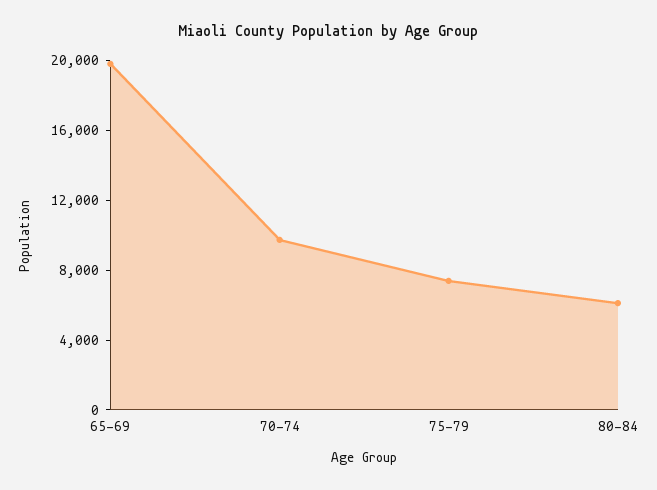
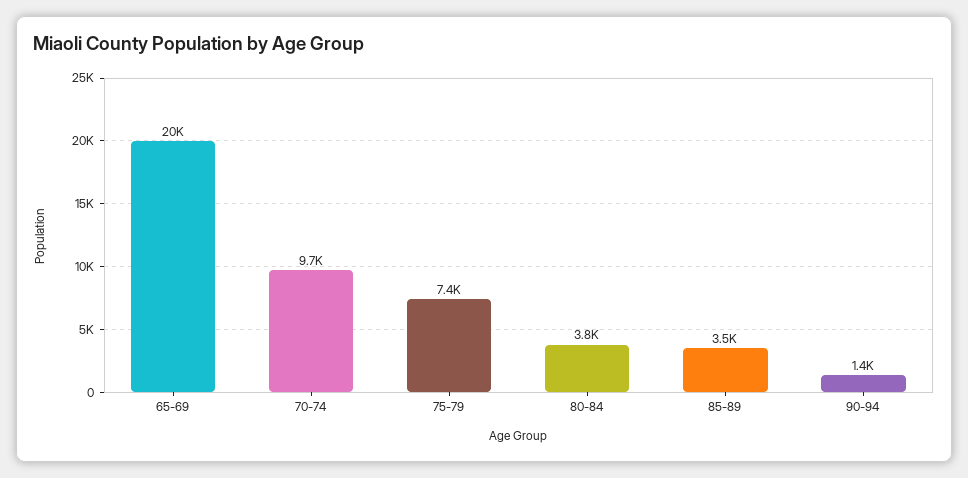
80-84: 6000 -> 3800
85-89: none -> 3500
90-94: none -> 1400

